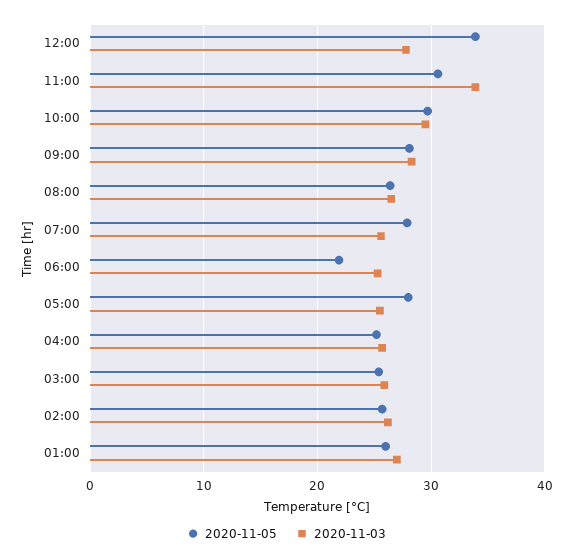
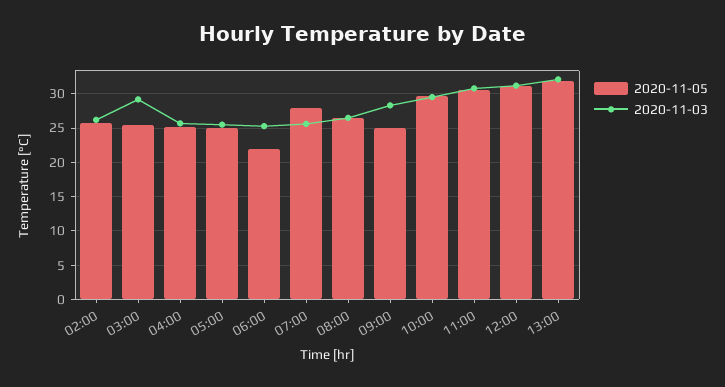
2020-11-05, 12:00: 34 -> 31
2020-11-03, 12:00: 28 -> 31
2020-11-03, 11:00: 34 -> 31
2020-11-05, 09:00: 28 -> 25
2020-11-05, 05:00: 28 -> 25
2020-11-03, 03:00: 26 -> 29
2020-11-05, 01:00: 26 -> none
2020-11-03, 01:00: 27 -> none
2020-11-05, 13:00: none -> 32
2020-11-03, 13:00: none -> 32

